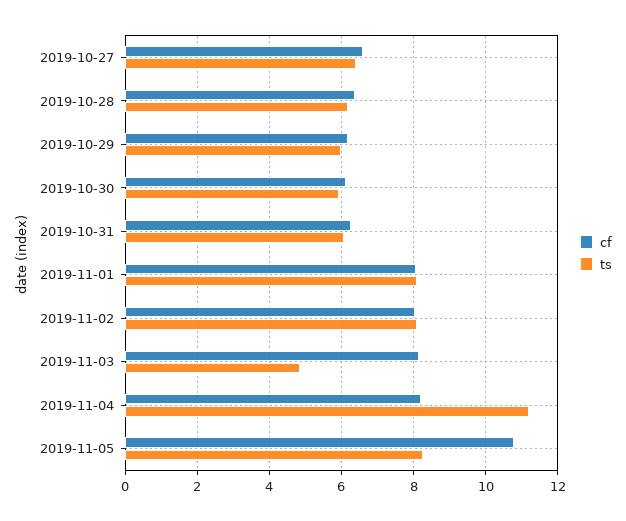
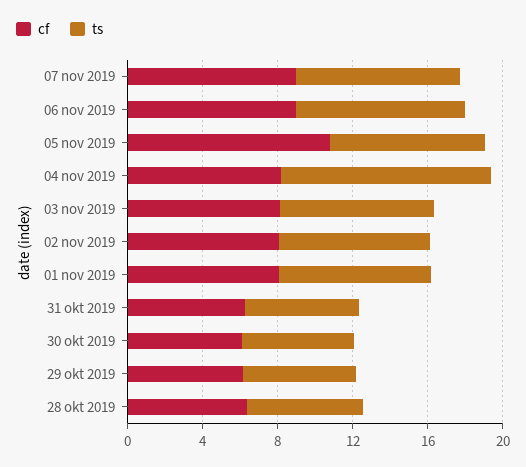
cf, 2019-10-27: 6.6 -> none
ts, 2019-10-27: 6.4 -> none
ts, 2019-11-03: 4.8 -> 8
cf, 07 nov 2019: none -> 9
ts, 07 nov 2019: none -> 9
cf, 06 nov 2019: none -> 9
ts, 06 nov 2019: none -> 9

